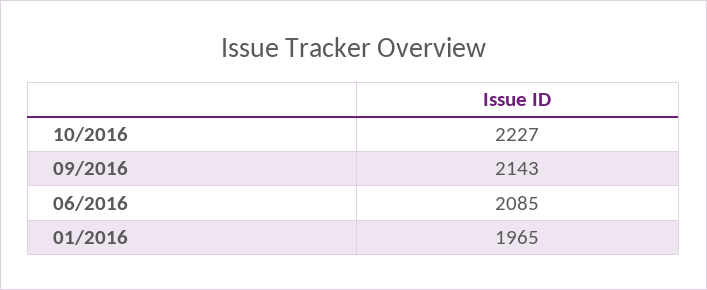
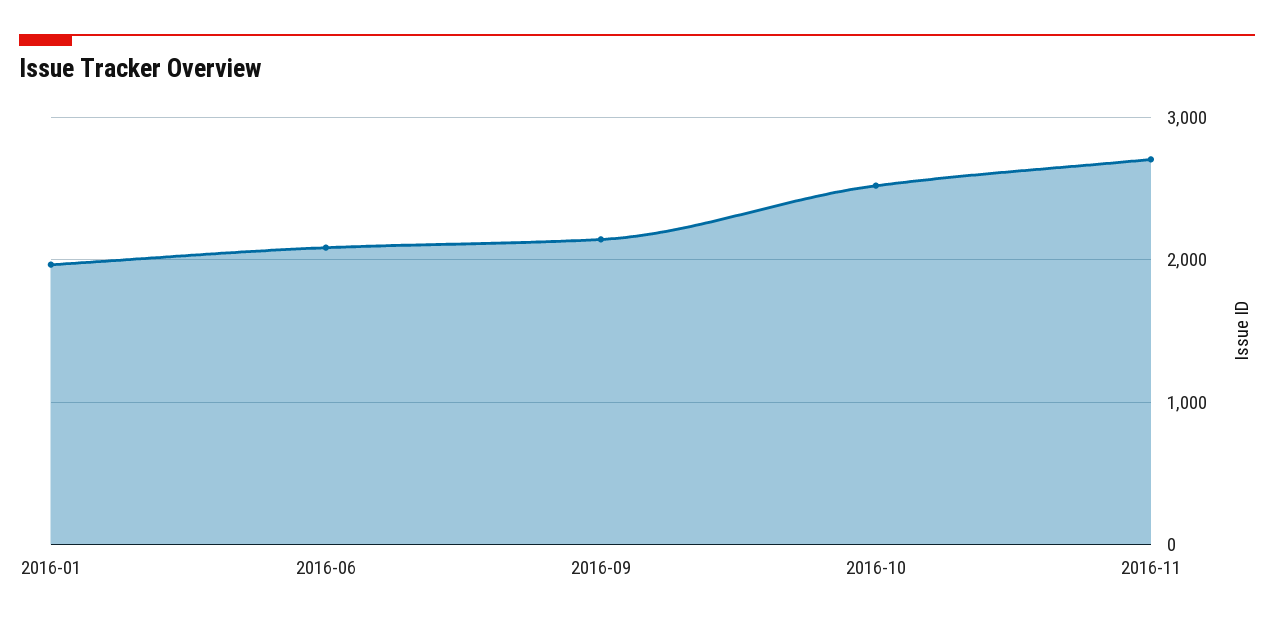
10/2016: 2227 -> 2500
2016-11: none -> 2700

